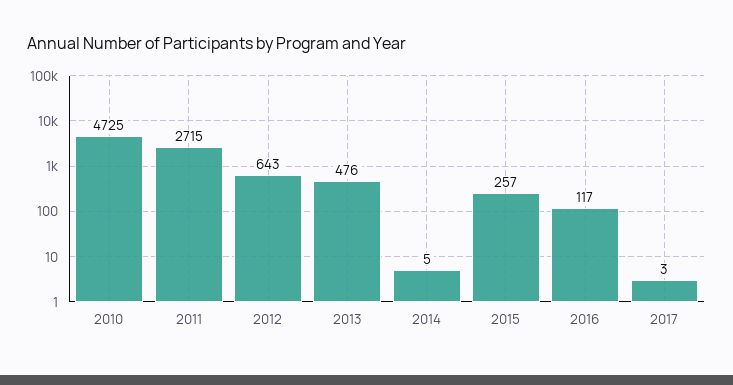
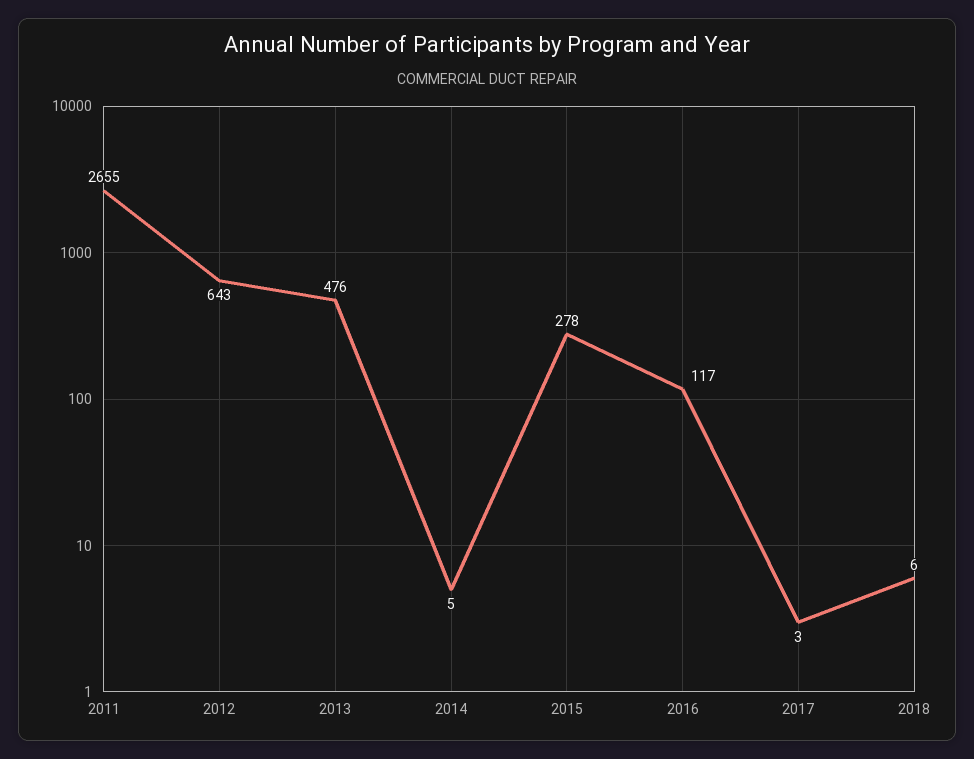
2010: 4725 -> none
2011: 2715 -> 2655
2015: 257 -> 278
2018: none -> 6

